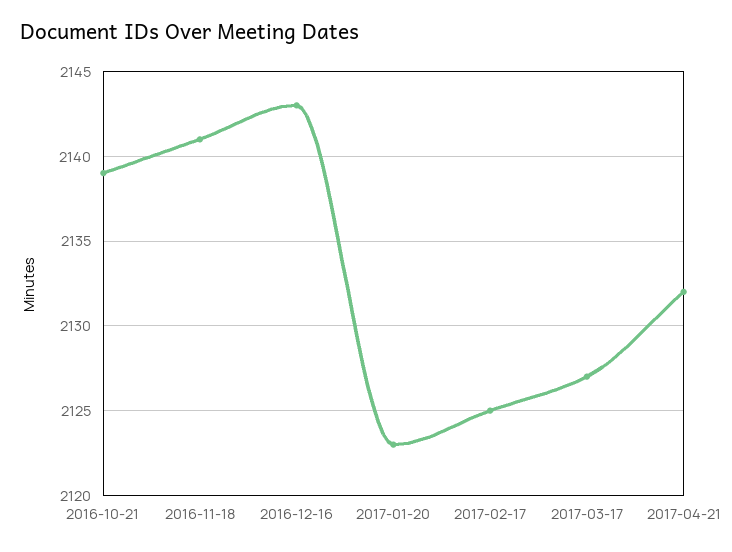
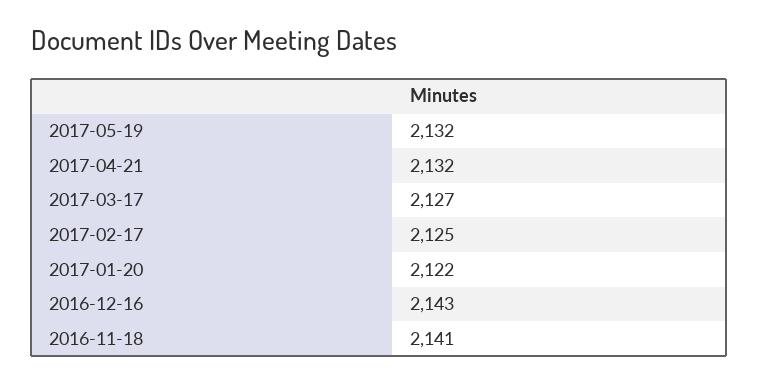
2016-10-21: 2139 -> none
2017-01-20: 2123 -> 2122
2017-05-19: none -> 2132

